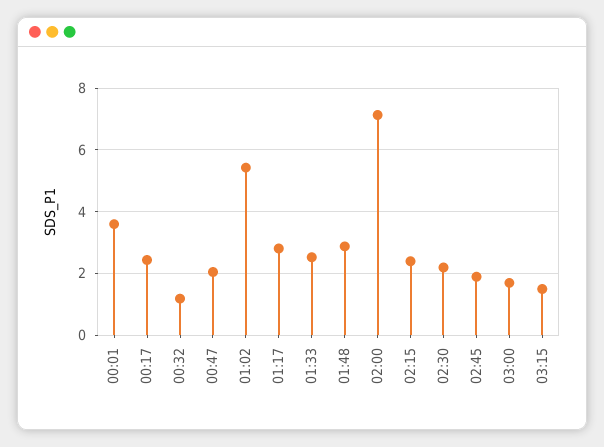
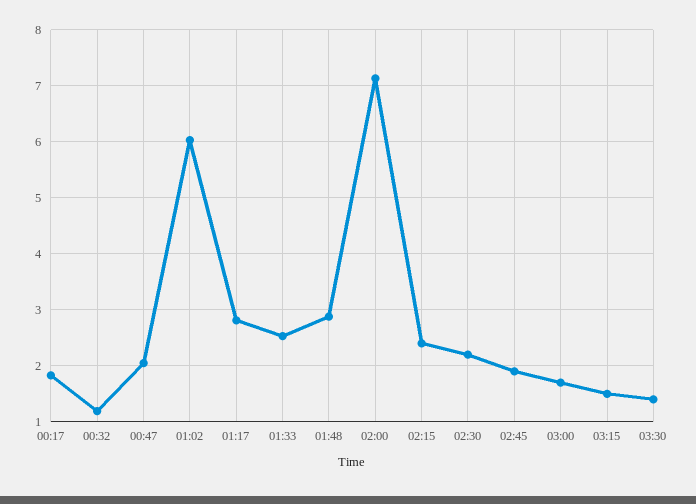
00:01: 3.6 -> none
00:17: 2.4 -> 1.8
01:02: 5.4 -> 6
03:30: none -> 1.4

